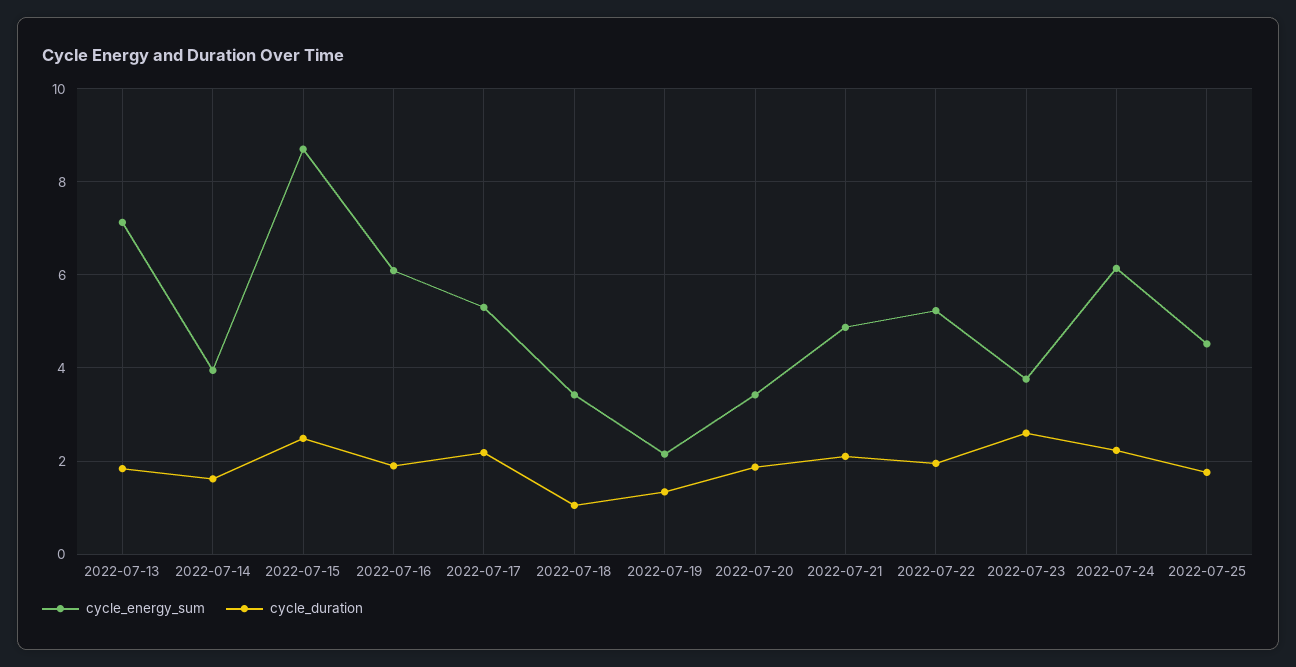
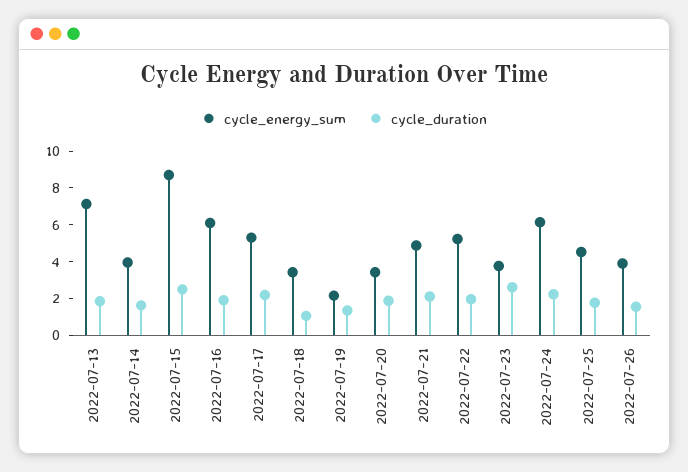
cycle_energy_sum, 2022-07-26: none -> 4
cycle_duration, 2022-07-26: none -> 1.5

